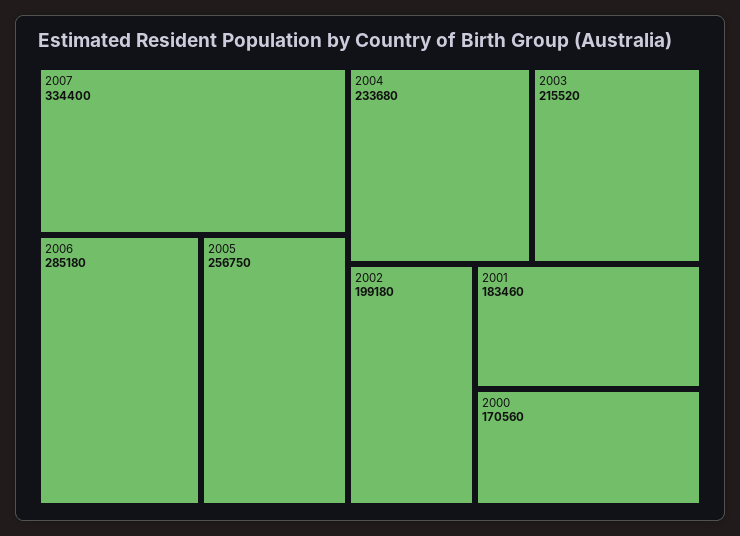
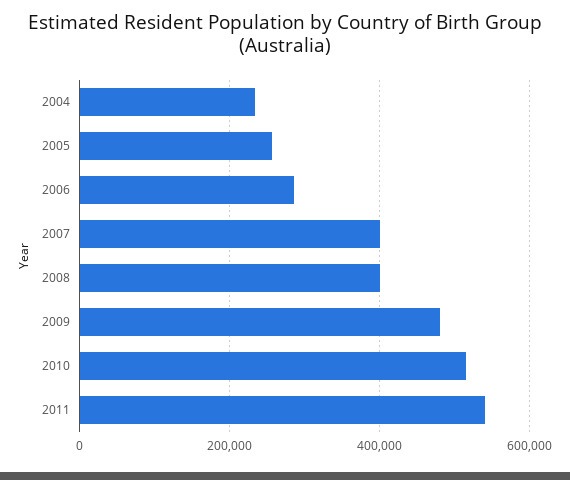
2007: 334400 -> 400000
2003: 215520 -> none
2002: 199180 -> none
2001: 183460 -> none
2000: 170560 -> none
2008: none -> 400000
2009: none -> 480000
2010: none -> 520000
2011: none -> 540000

